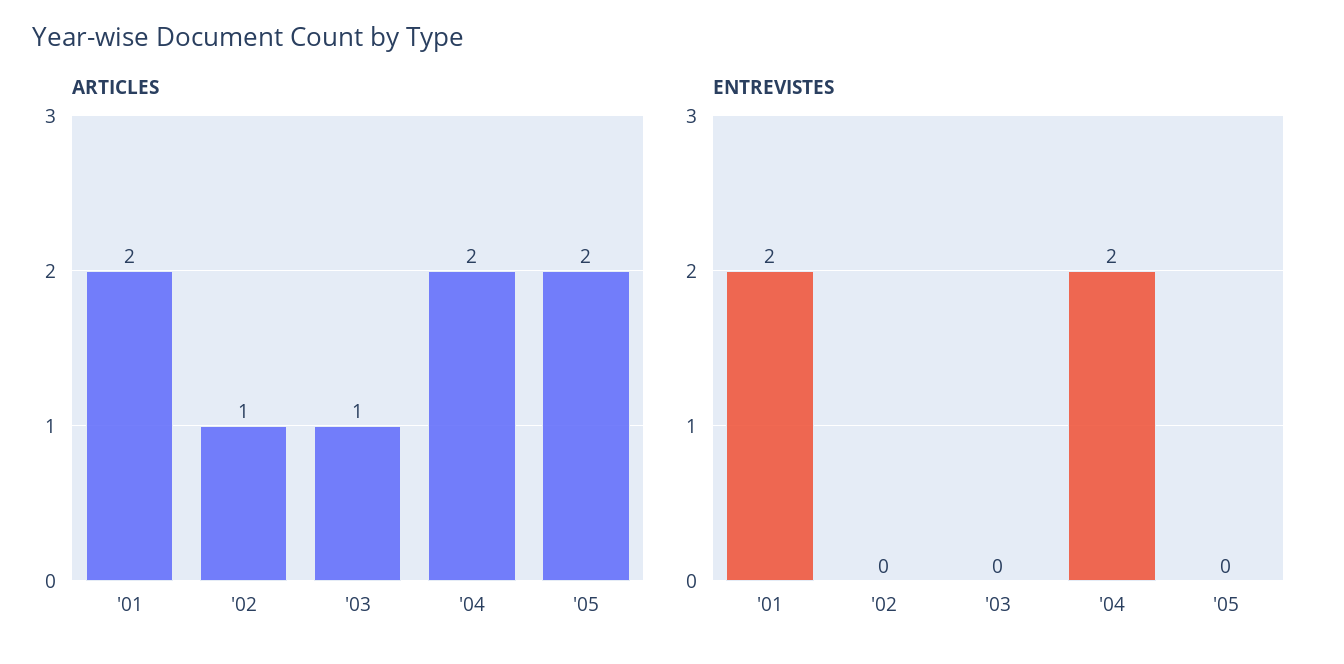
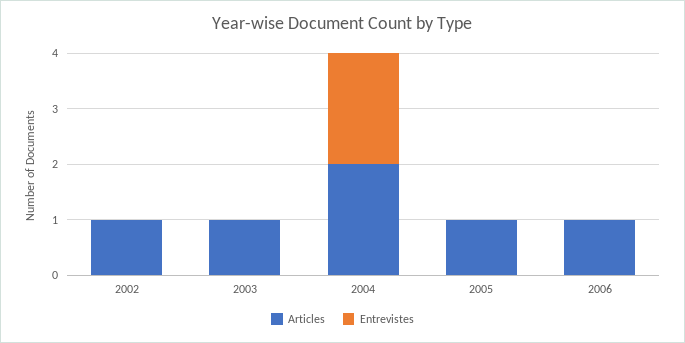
ARTICLES, '01: 2 -> none
ARTICLES, '05: 2 -> 1
ENTREVISTES, '01: 2 -> none
ARTICLES, 2006: none -> 1
ENTREVISTES, 2006: none -> 0

